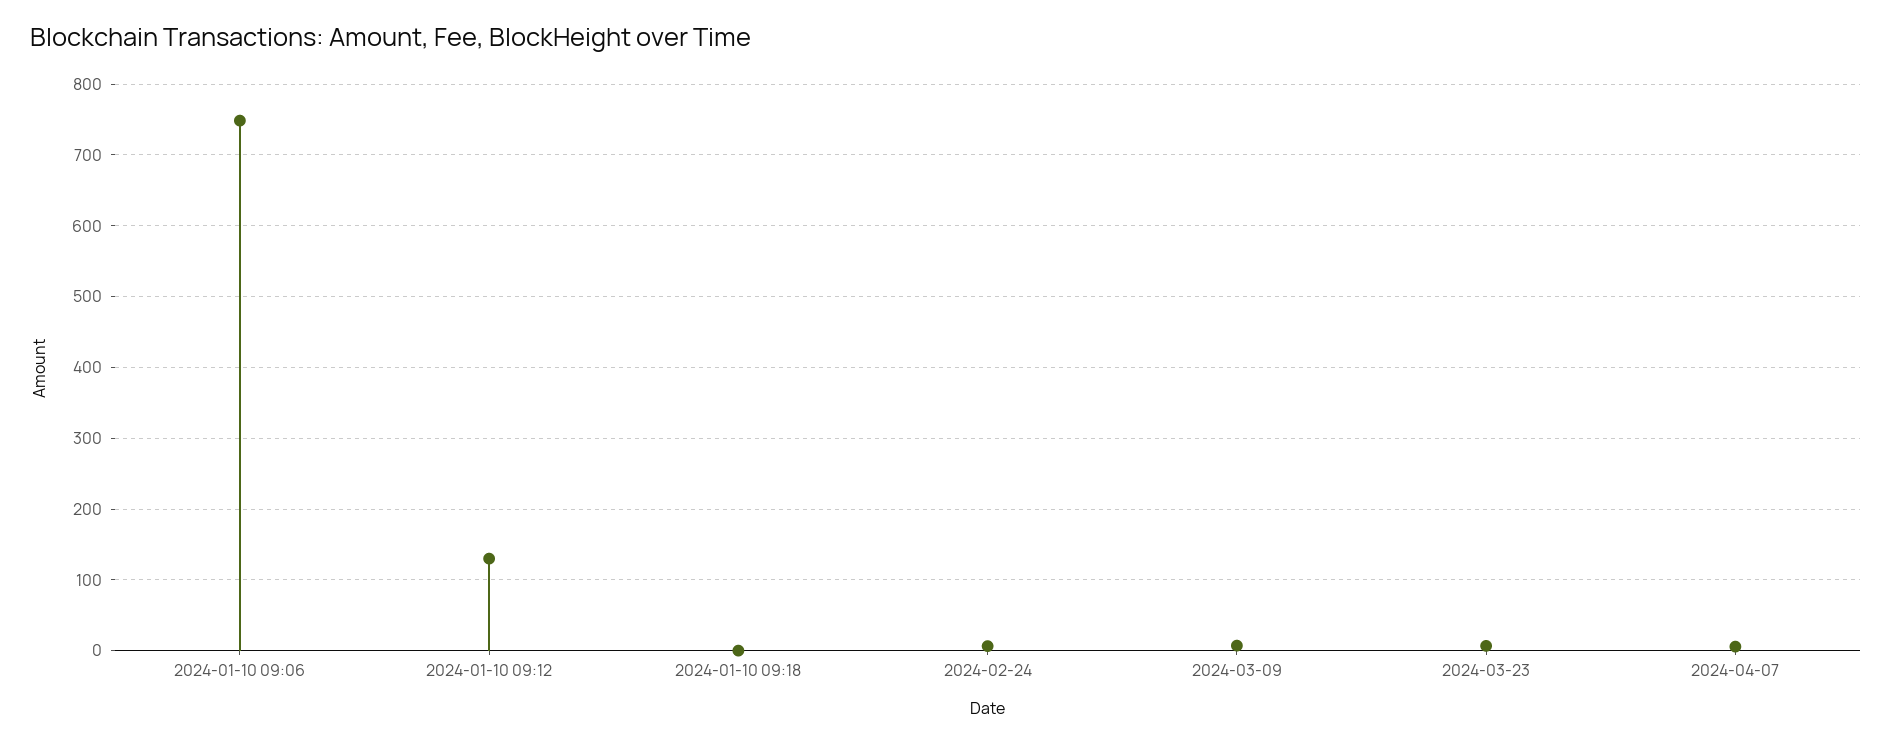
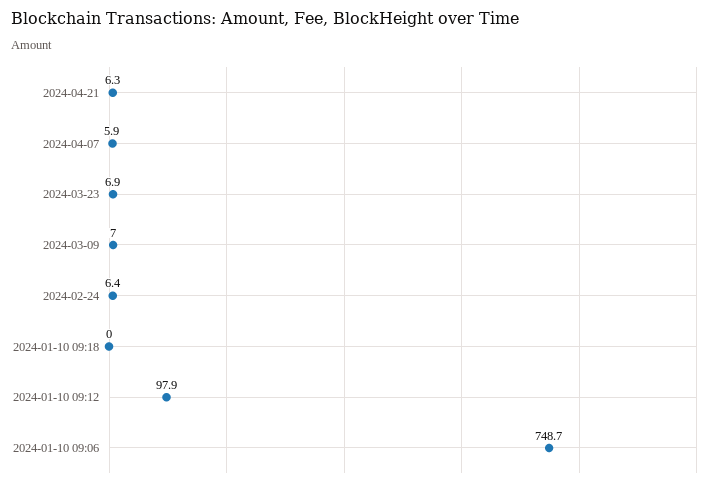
2024-01-10 09:12: 130 -> 97.9
2024-04-21: none -> 6.3

